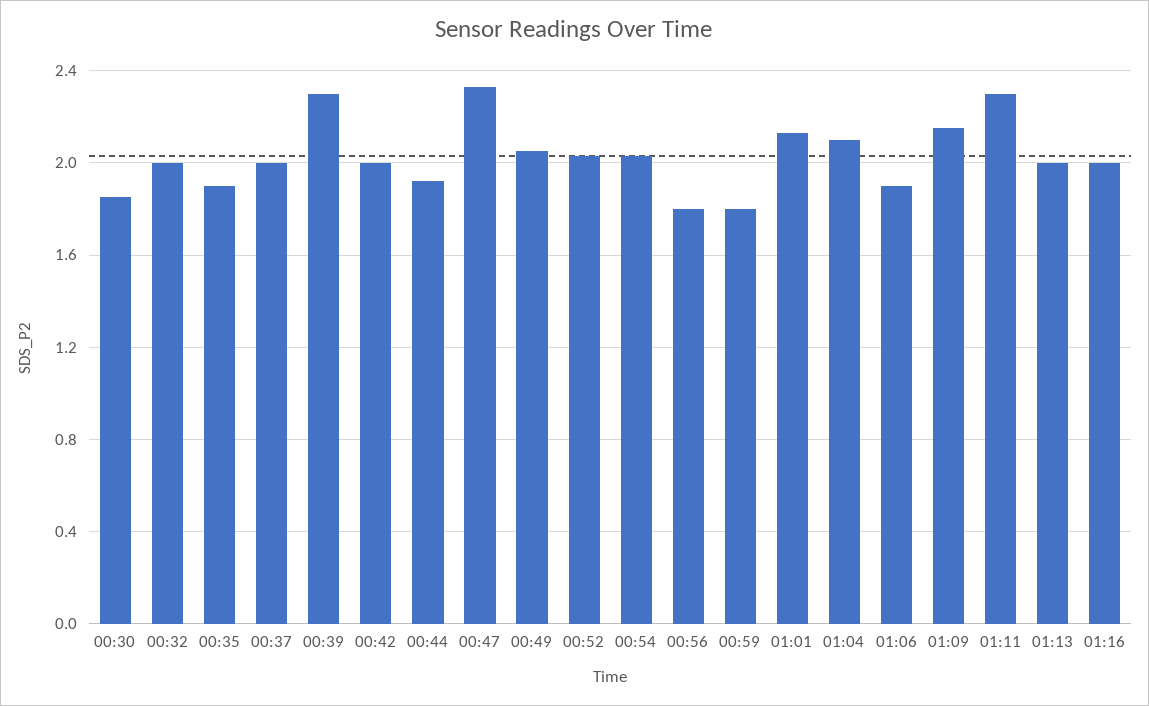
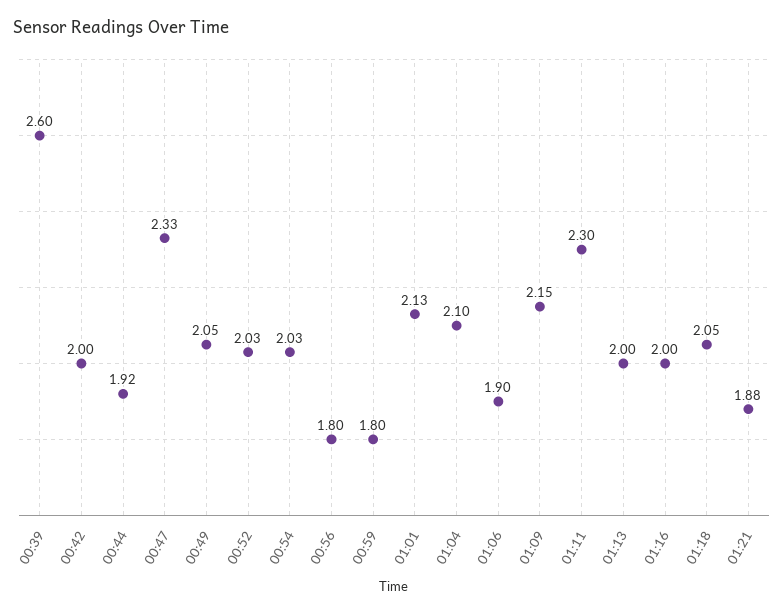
00:30: 1.85 -> none
00:32: 2 -> none
00:35: 1.9 -> none
00:37: 2 -> none
00:39: 2.3 -> 2.6
01:18: none -> 2.05
01:21: none -> 1.88

